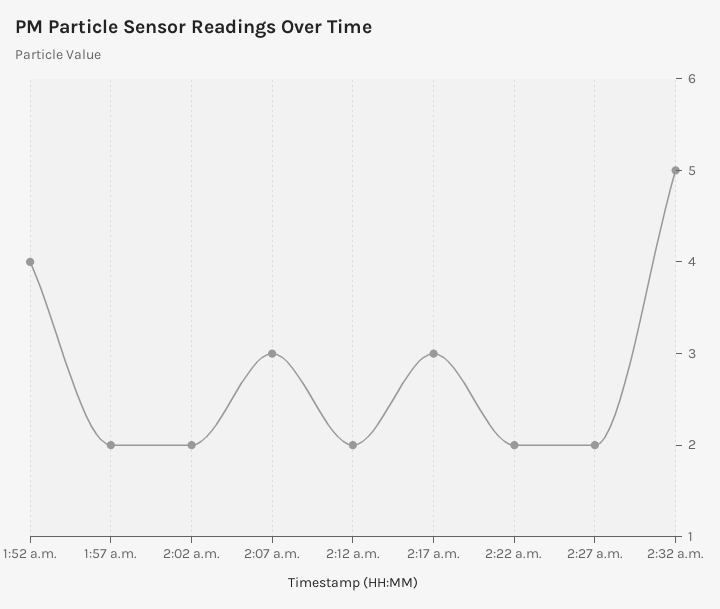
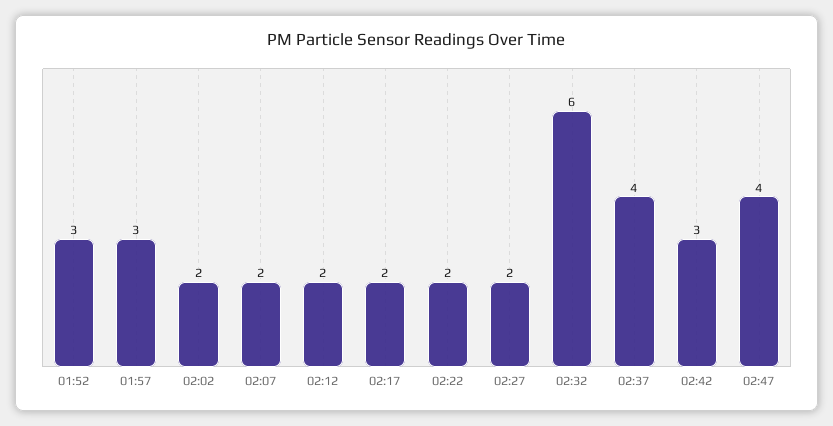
1:52 a.m.: 4 -> 3
1:57 a.m.: 2 -> 3
2:07 a.m.: 3 -> 2
2:17 a.m.: 3 -> 2
2:32 a.m.: 5 -> 6
02:37: none -> 4
02:42: none -> 3
02:47: none -> 4

